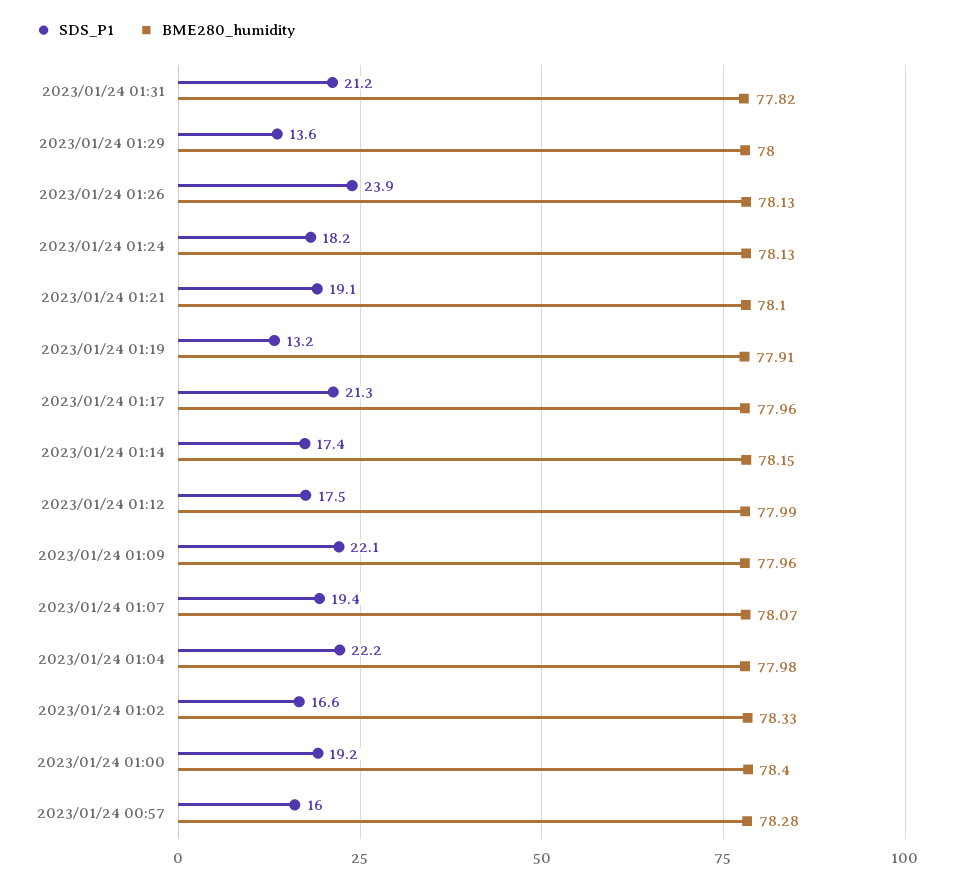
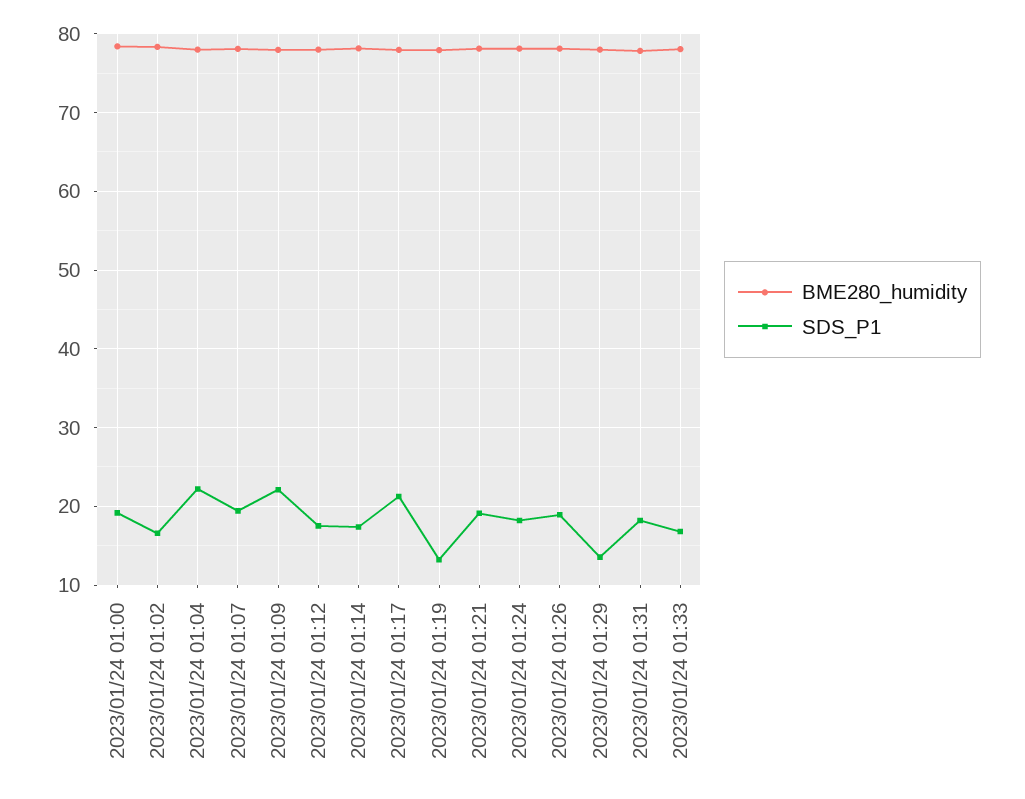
SDS_P1, 2023/01/24 01:31: 21.2 -> 18
SDS_P1, 2023/01/24 01:26: 23.9 -> 19
SDS_P1, 2023/01/24 00:57: 16 -> none
BME280_humidity, 2023/01/24 00:57: 78.28 -> none
BME280_humidity, 2023/01/24 01:33: none -> 78
SDS_P1, 2023/01/24 01:33: none -> 17

